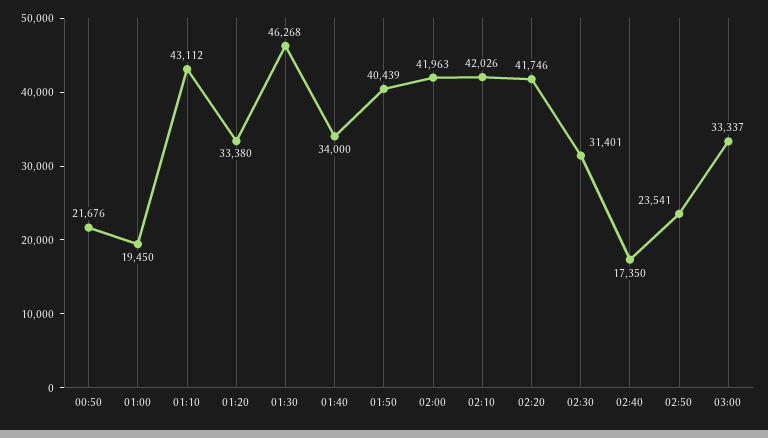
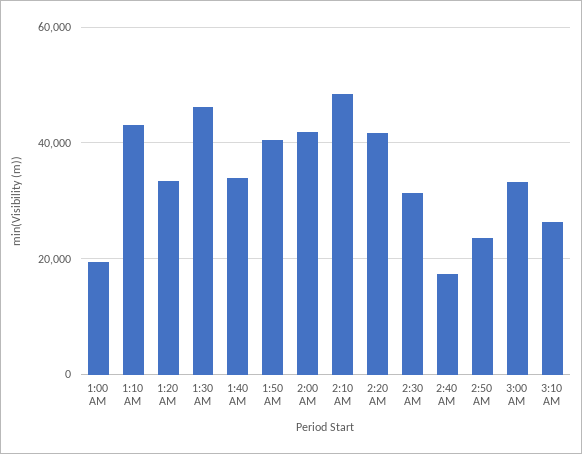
00:50: 21676 -> none
02:10: 42026 -> 48000
3:10 AM: none -> 26000

